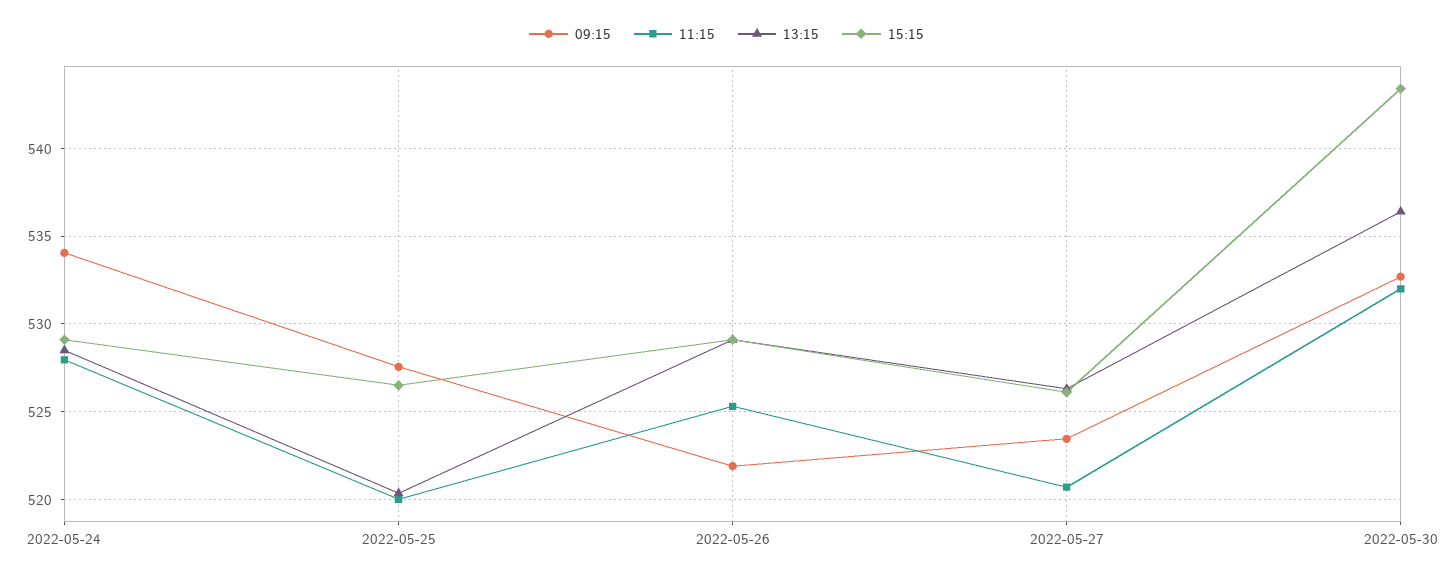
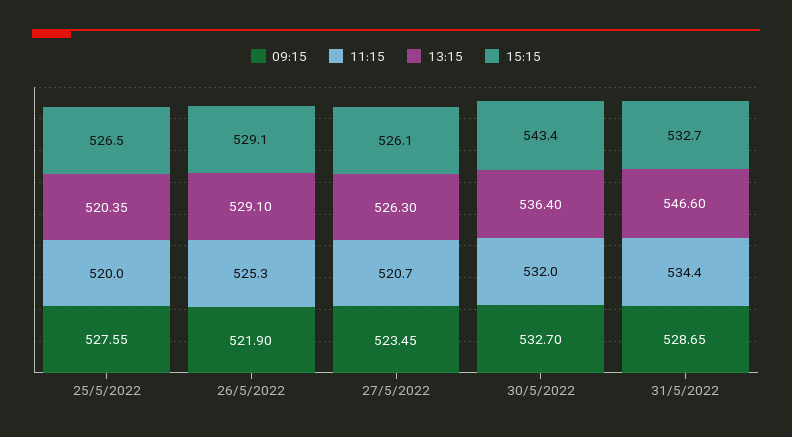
09:15, 2022-05-24: 534 -> none
11:15, 2022-05-24: 528 -> none
13:15, 2022-05-24: 528.5 -> none
15:15, 2022-05-24: 529 -> none
09:15, 31/5/2022: none -> 528.65
11:15, 31/5/2022: none -> 534.4
13:15, 31/5/2022: none -> 546.6
15:15, 31/5/2022: none -> 532.7

